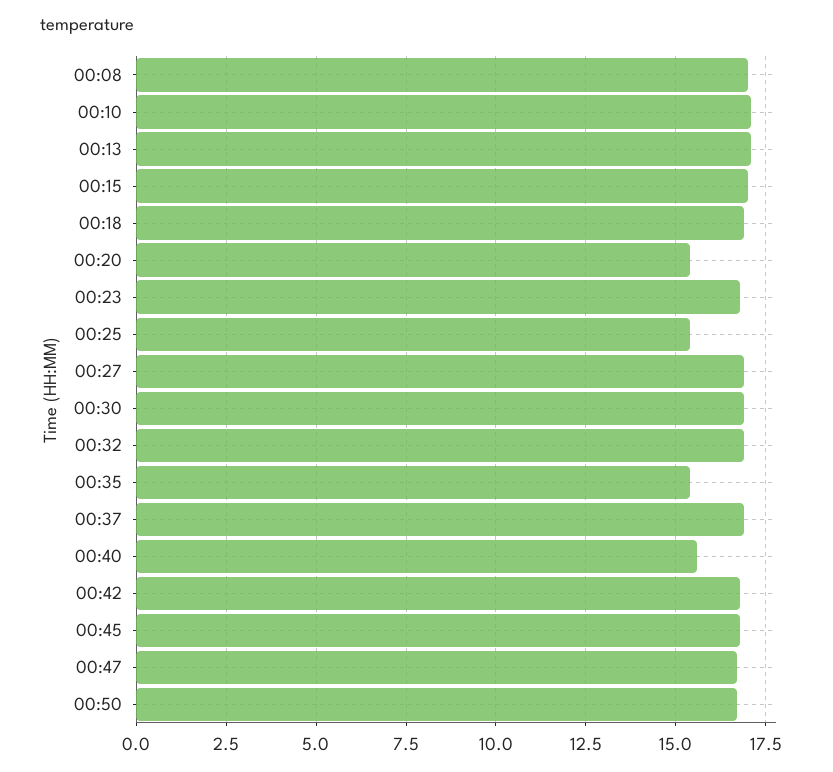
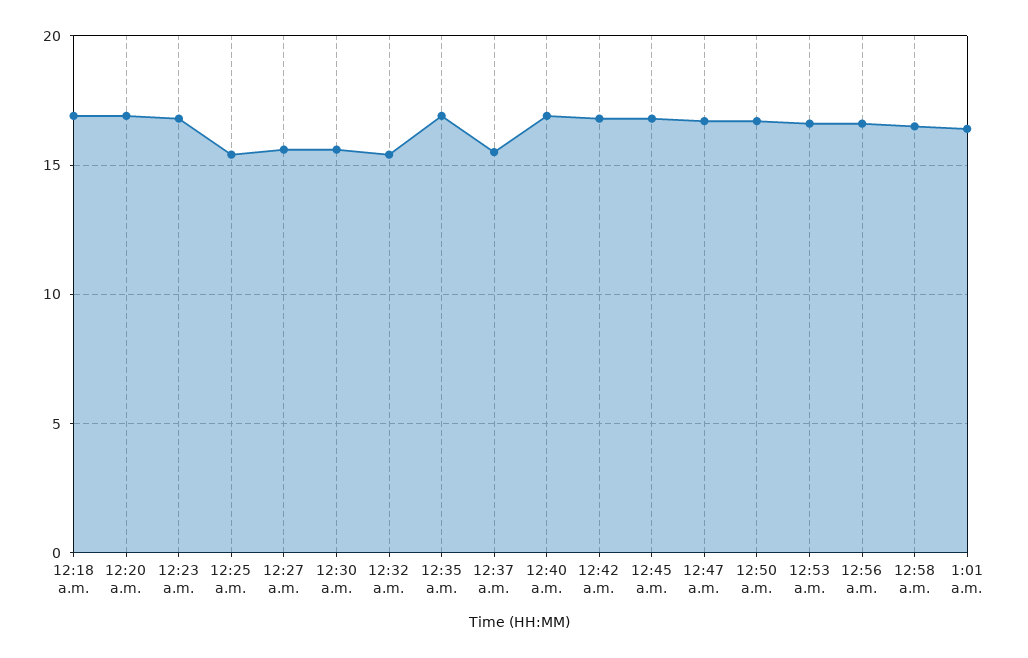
00:08: 17 -> none
00:10: 17 -> none
00:13: 17 -> none
00:15: 17 -> none
00:20: 15.5 -> 17
00:27: 17 -> 15.5
00:30: 17 -> 15.5
00:32: 17 -> 15.5
00:35: 15.5 -> 17
00:37: 17 -> 15.5
00:40: 15.5 -> 17
12:53 a.m.: none -> 16.5
12:56 a.m.: none -> 16.5
12:58 a.m.: none -> 16.5
1:01 a.m.: none -> 16.5

